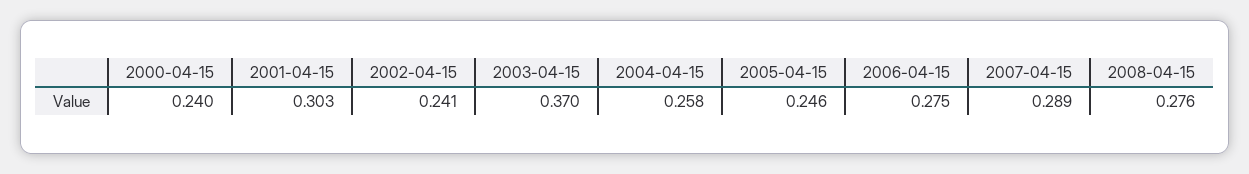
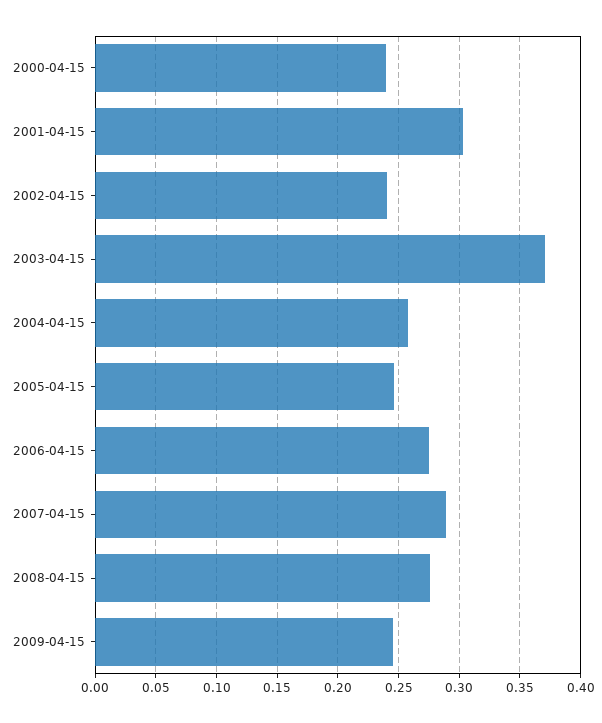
2009-04-15: none -> 0.245

